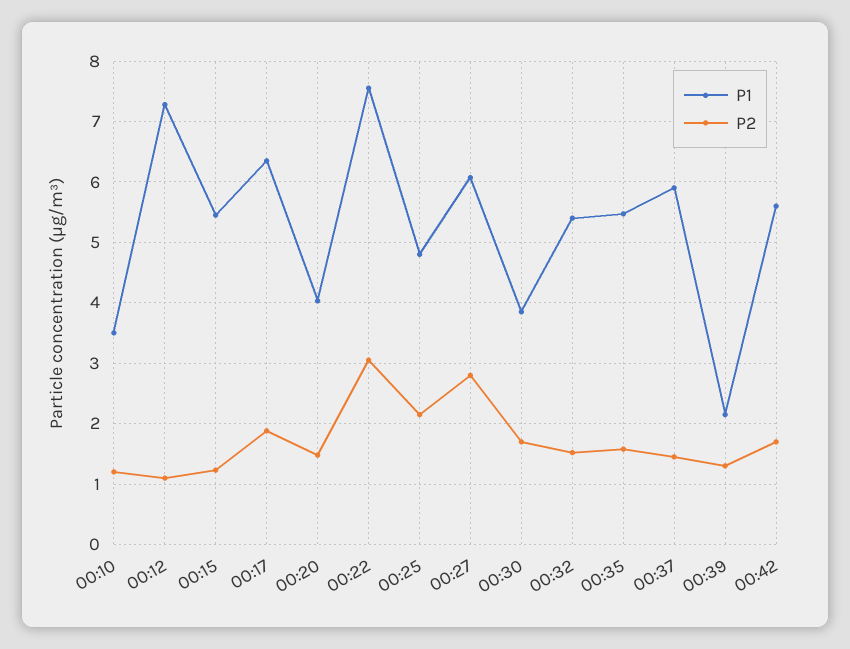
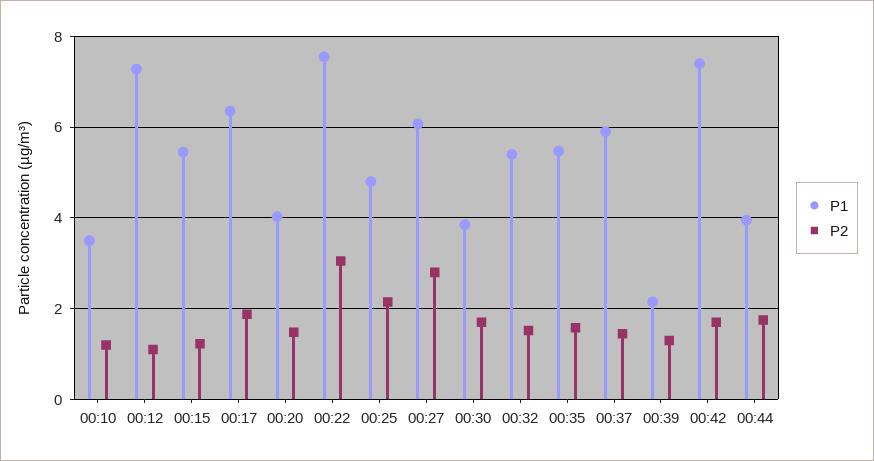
P1, 00:42: 5.6 -> 7.4
P1, 00:44: none -> 4
P2, 00:44: none -> 1.8

